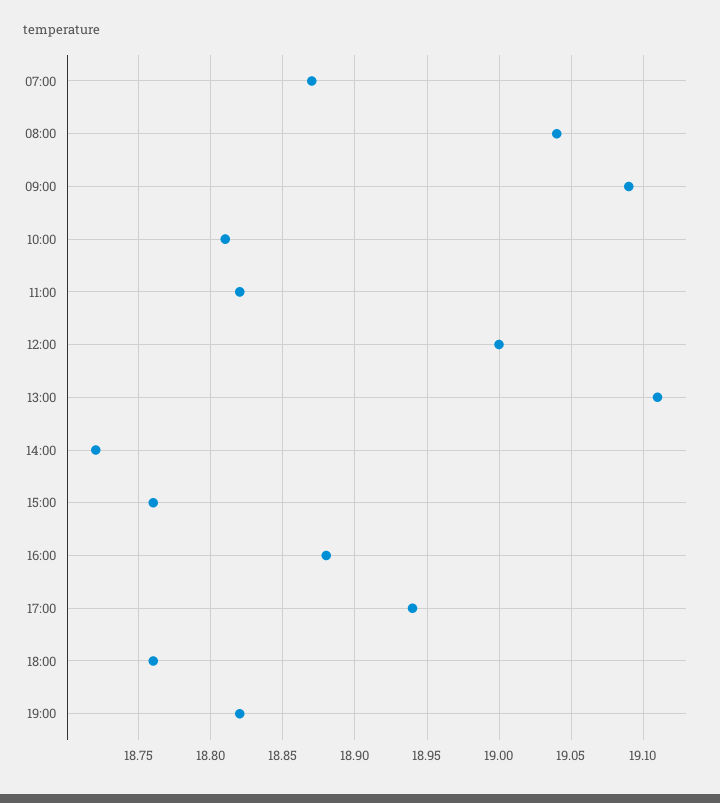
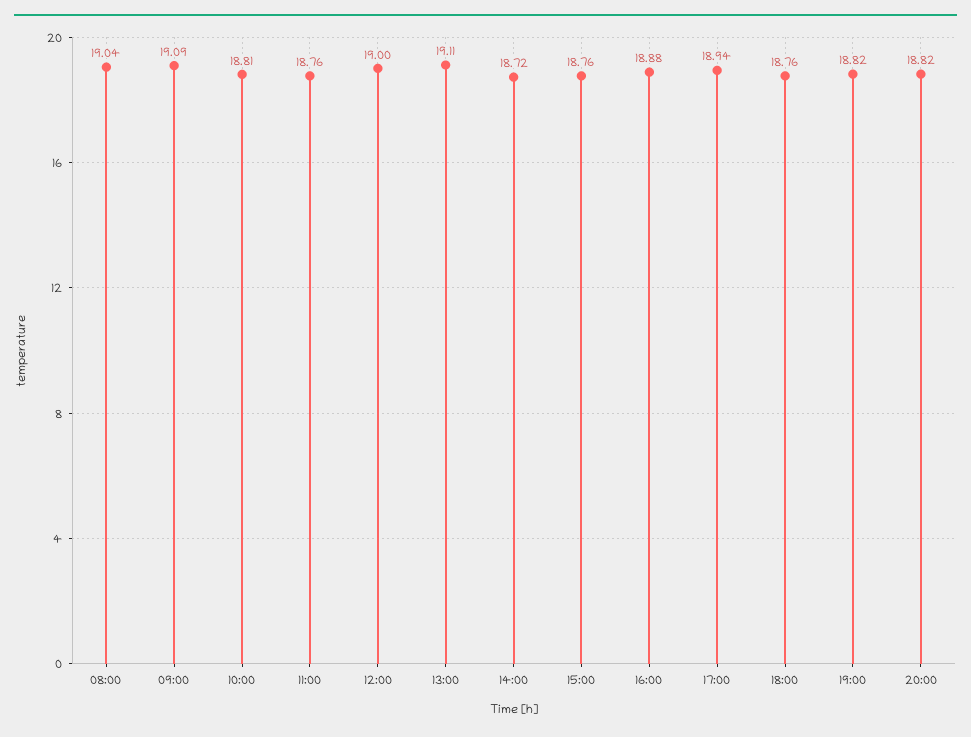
07:00: 18.87 -> none
11:00: 18.82 -> 18.76
20:00: none -> 18.82

